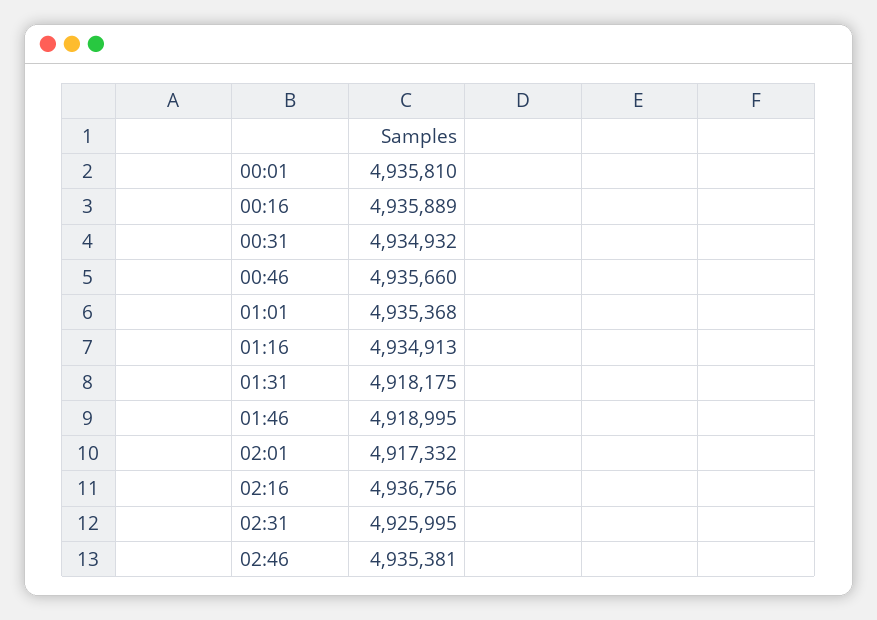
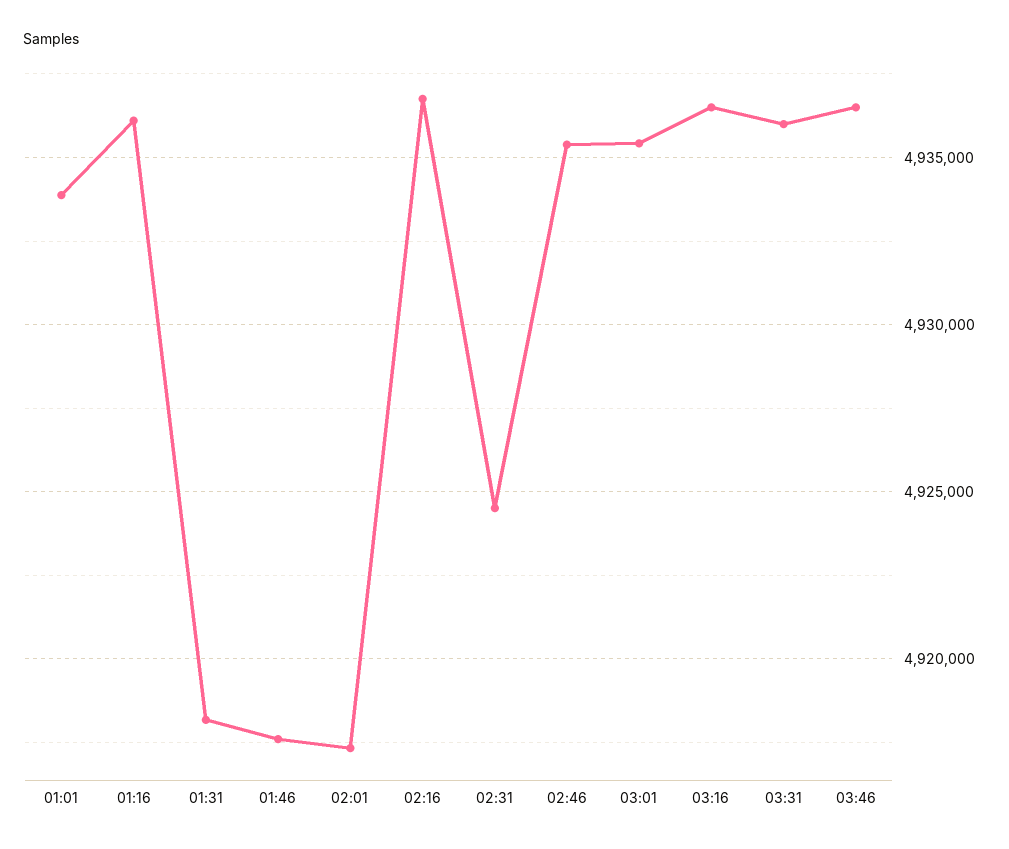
00:01: 4935810 -> none
00:16: 4935889 -> none
00:31: 4934932 -> none
00:46: 4935660 -> none
01:01: 4935368 -> 4934000
01:16: 4934913 -> 4936000
01:46: 4918995 -> 4917500
02:31: 4925995 -> 4924500
03:01: none -> 4935500
03:16: none -> 4936500
03:31: none -> 4936000
03:46: none -> 4936500

